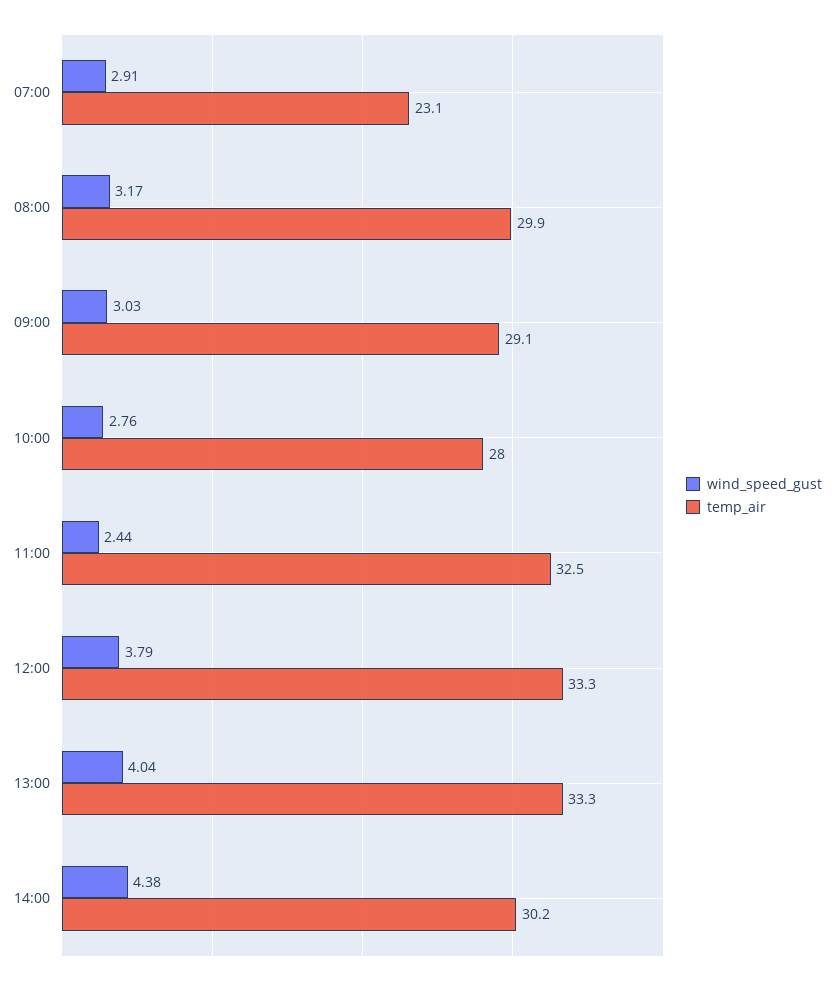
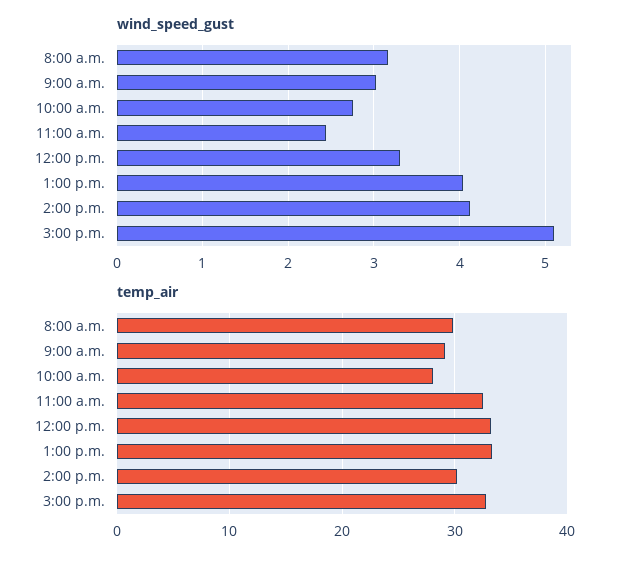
wind_speed_gust, 07:00: 2.91 -> none
temp_air, 07:00: 23.1 -> none
wind_speed_gust, 12:00: 3.79 -> 3.3
wind_speed_gust, 14:00: 4.38 -> 4.1
wind_speed_gust, 3:00 p.m.: none -> 5.1
temp_air, 3:00 p.m.: none -> 33

